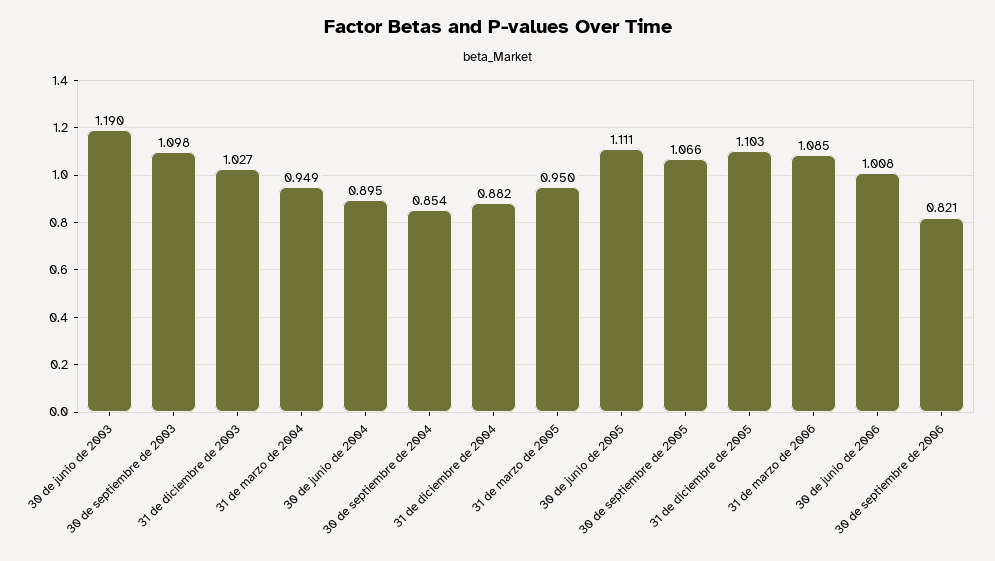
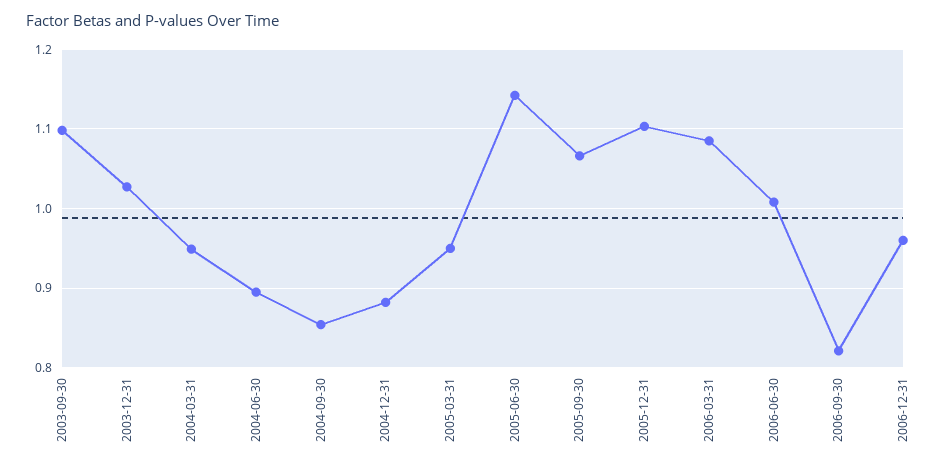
30 de junio de 2003: 1.19 -> none
30 de junio de 2005: 1.111 -> 1.14
2006-12-31: none -> 0.96

